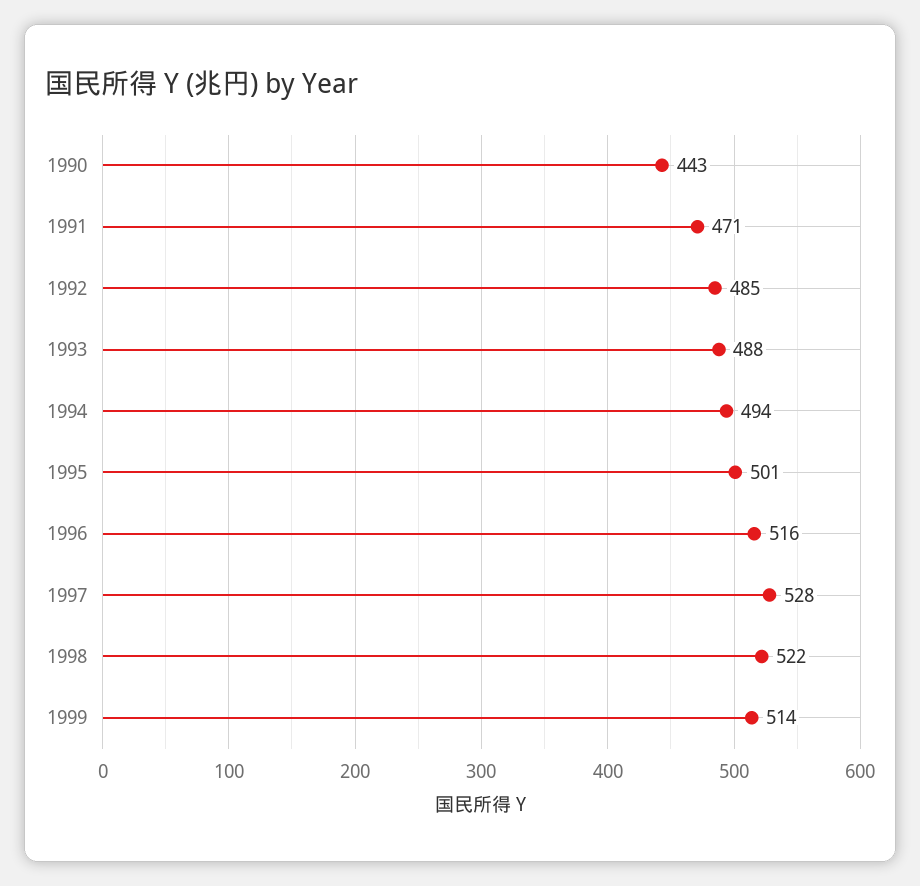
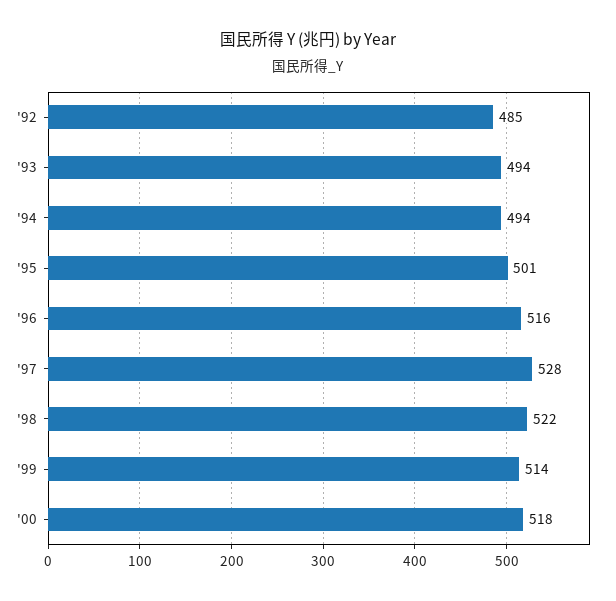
1990: 443 -> none
1991: 471 -> none
1993: 488 -> 494
'00: none -> 518

